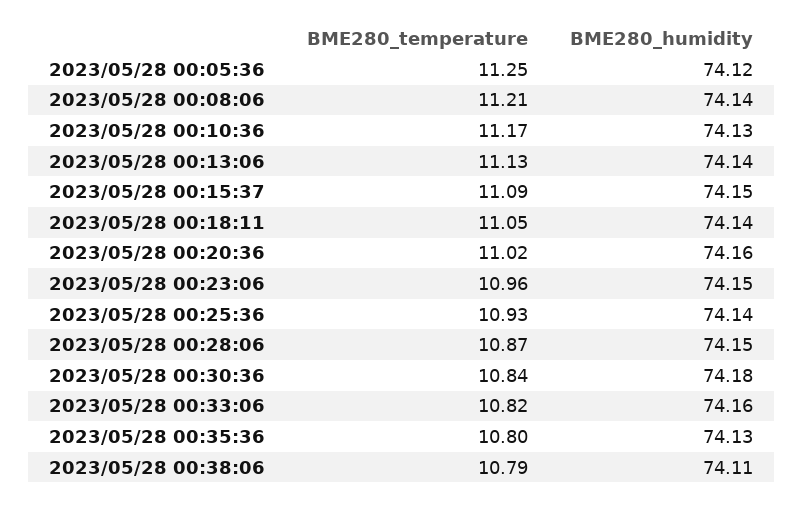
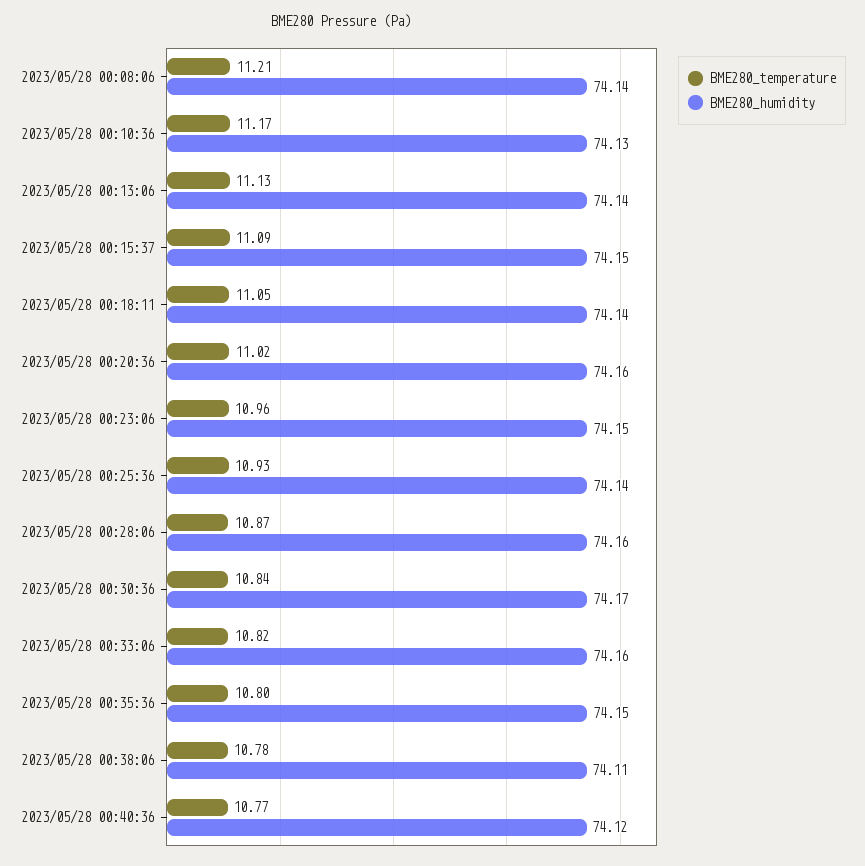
BME280_temperature, 2023/05/28 00:05:36: 11.25 -> none
BME280_humidity, 2023/05/28 00:05:36: 74.12 -> none
BME280_humidity, 2023/05/28 00:28:06: 74.15 -> 74.16
BME280_humidity, 2023/05/28 00:30:36: 74.18 -> 74.17
BME280_humidity, 2023/05/28 00:35:36: 74.13 -> 74.15
BME280_temperature, 2023/05/28 00:38:06: 10.79 -> 10.78
BME280_temperature, 2023/05/28 00:40:36: none -> 10.77
BME280_humidity, 2023/05/28 00:40:36: none -> 74.12

